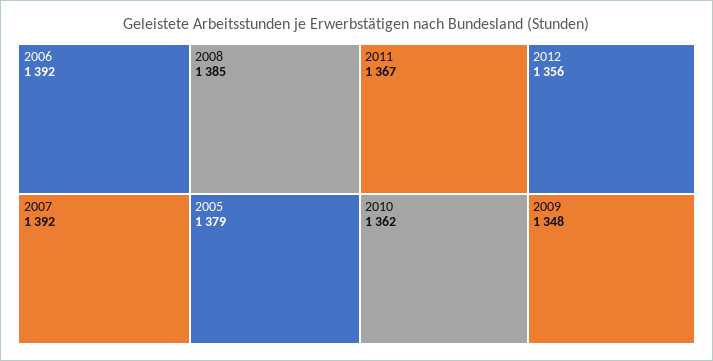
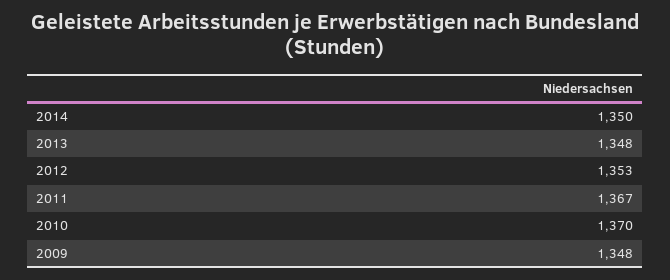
2006: 1392 -> none
2007: 1392 -> none
2008: 1385 -> none
2005: 1379 -> none
2010: 1362 -> 1370
2012: 1356 -> 1353
2014: none -> 1350
2013: none -> 1348

